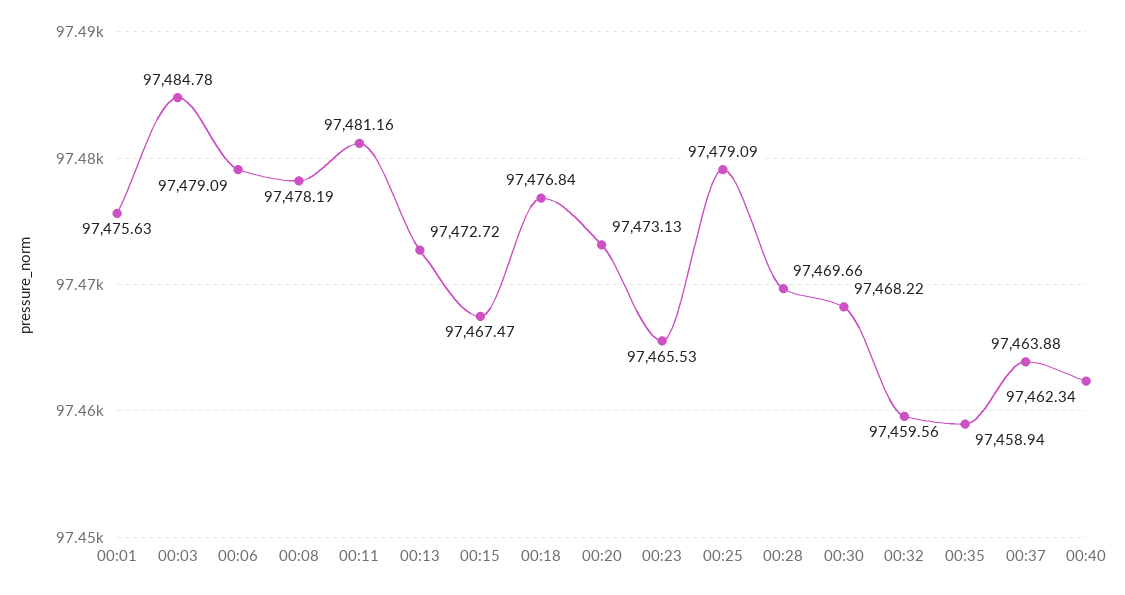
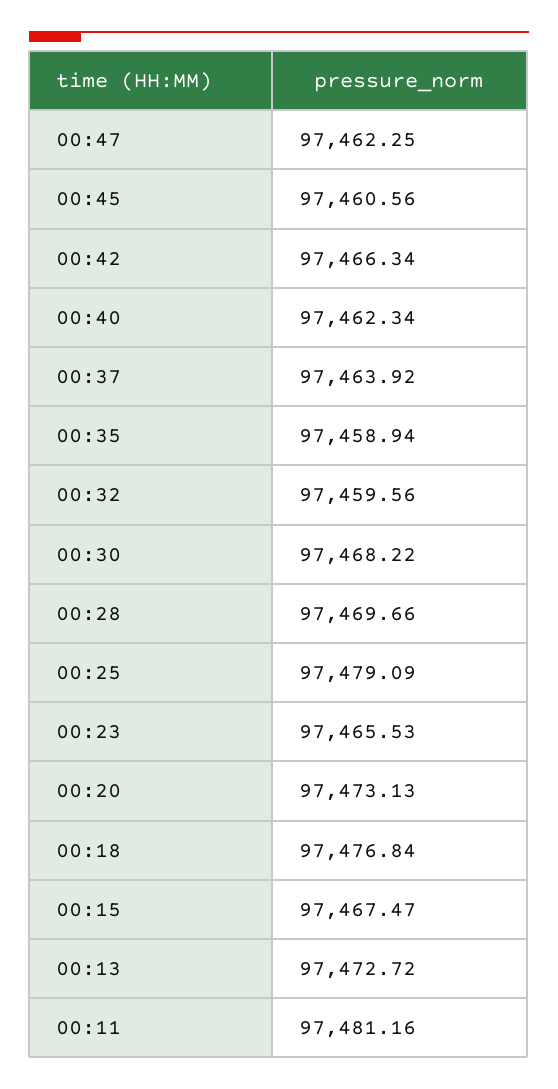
00:01: 97475.63 -> none
00:03: 97484.78 -> none
00:06: 97479.09 -> none
00:08: 97478.19 -> none
00:37: 97463.88 -> 97463.92
00:47: none -> 97462.25
00:45: none -> 97460.56
00:42: none -> 97466.34

